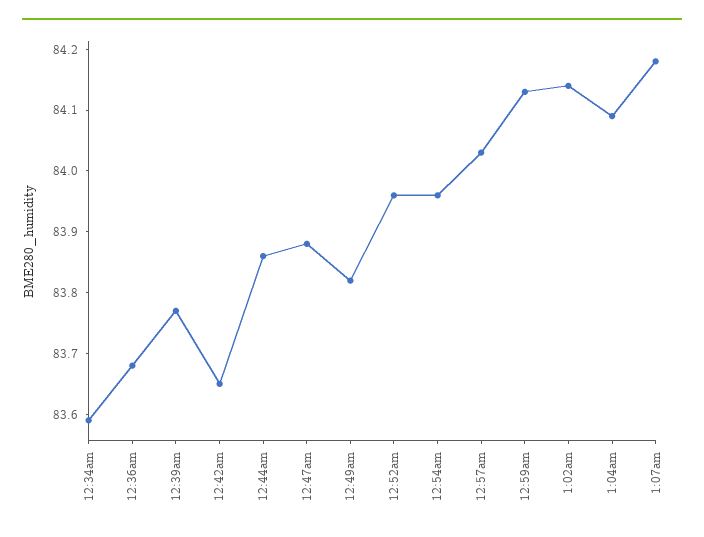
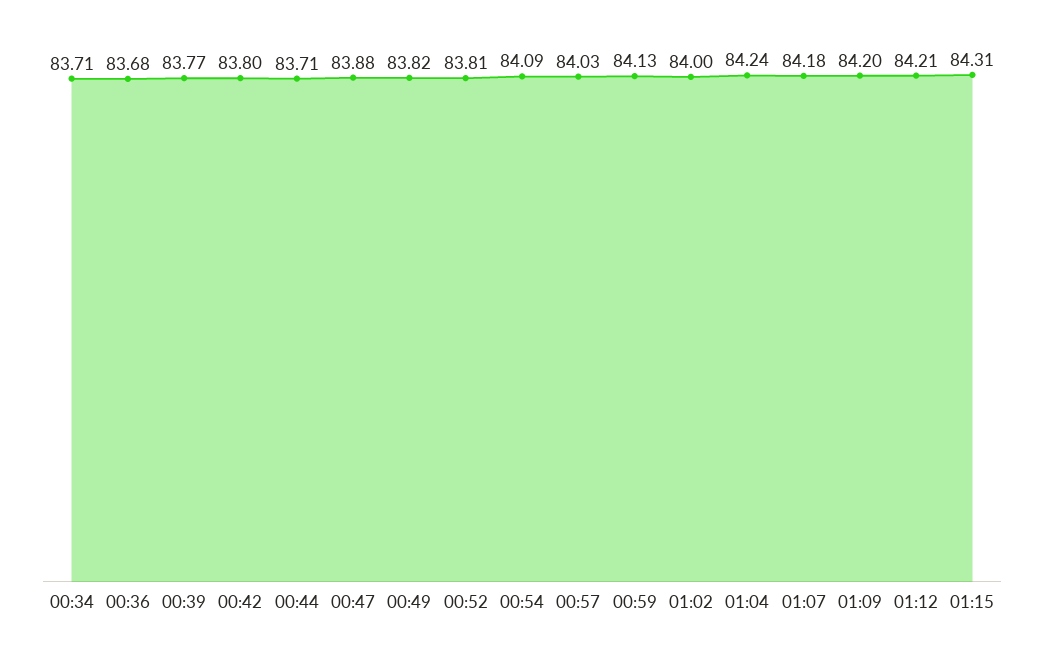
12:34am: 83.6 -> 83.71
12:42am: 83.65 -> 83.8
12:44am: 83.85 -> 83.71
12:52am: 83.95 -> 83.81
12:54am: 83.95 -> 84.09
1:02am: 84.15 -> 84
1:04am: 84.1 -> 84.24
01:09: none -> 84.2
01:12: none -> 84.21
01:15: none -> 84.31

